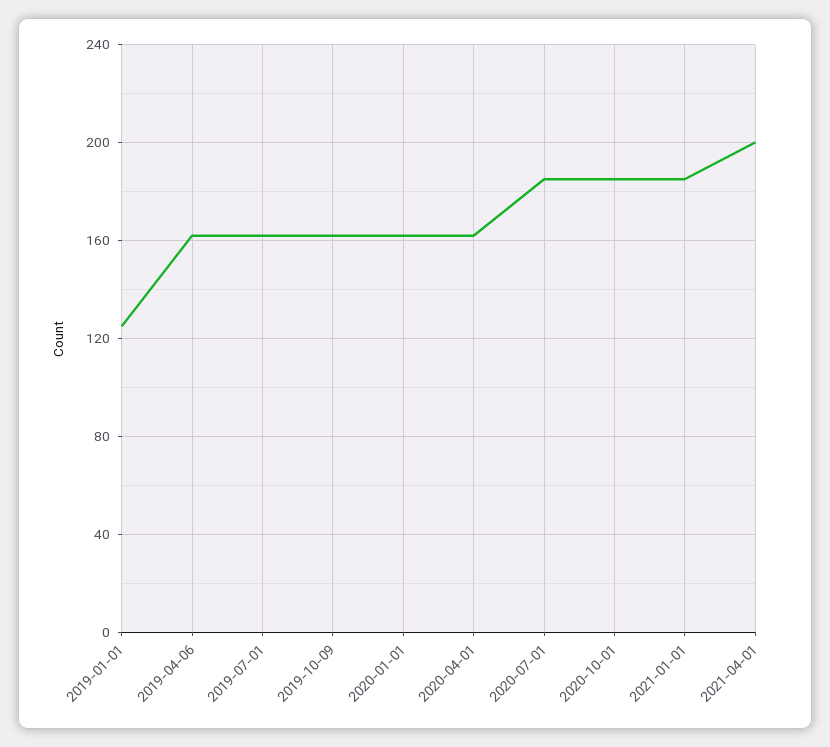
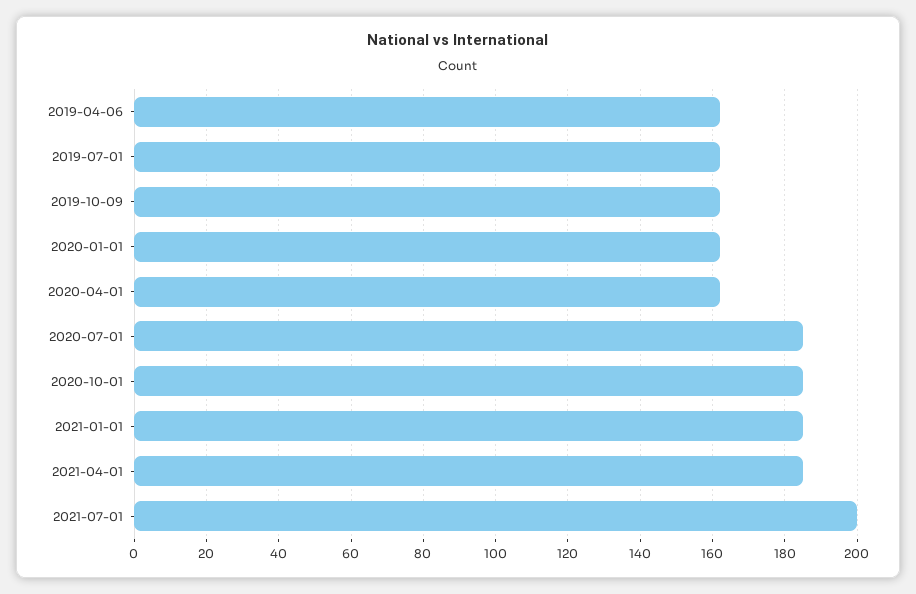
2019-01-01: 125 -> none
2021-04-01: 200 -> 185
2021-07-01: none -> 200

